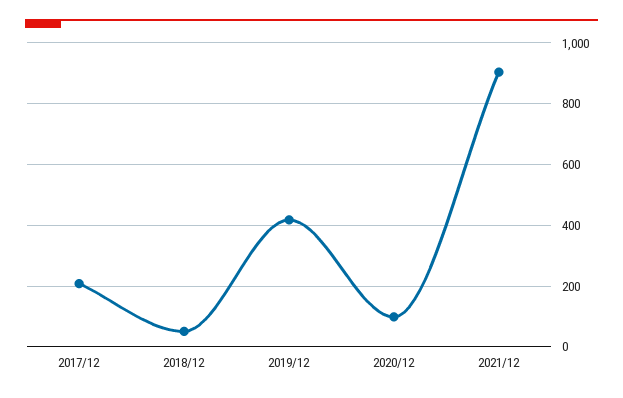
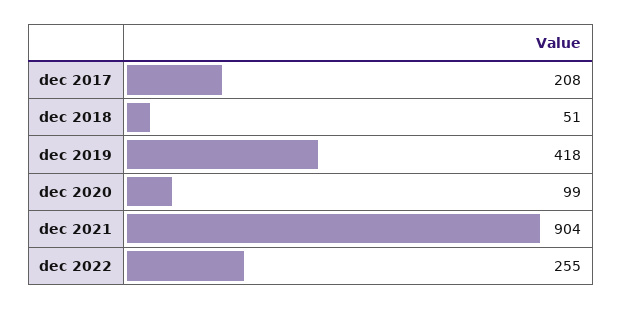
dec 2022: none -> 255

